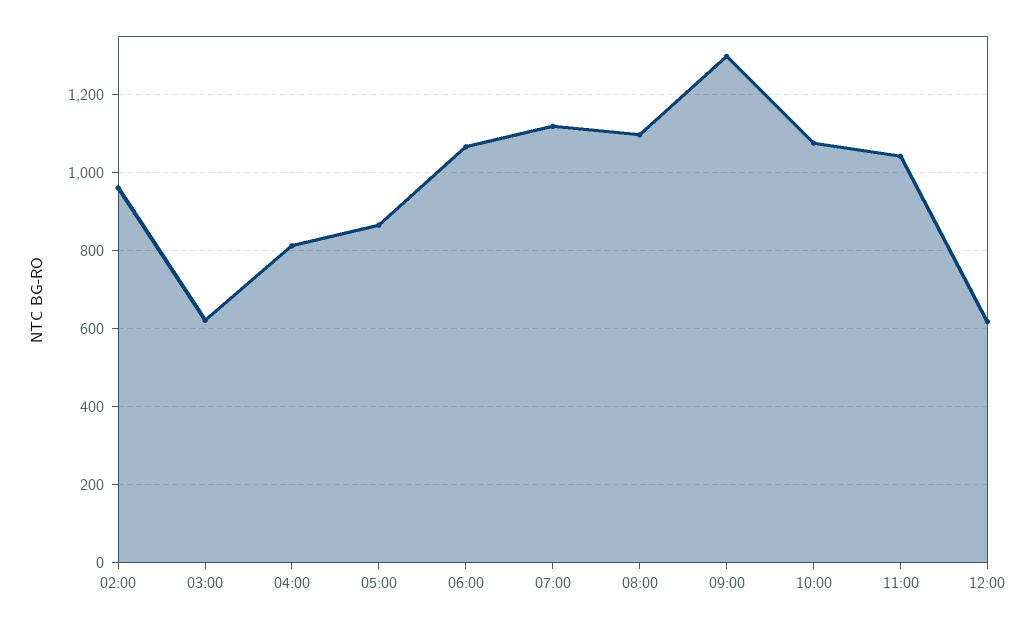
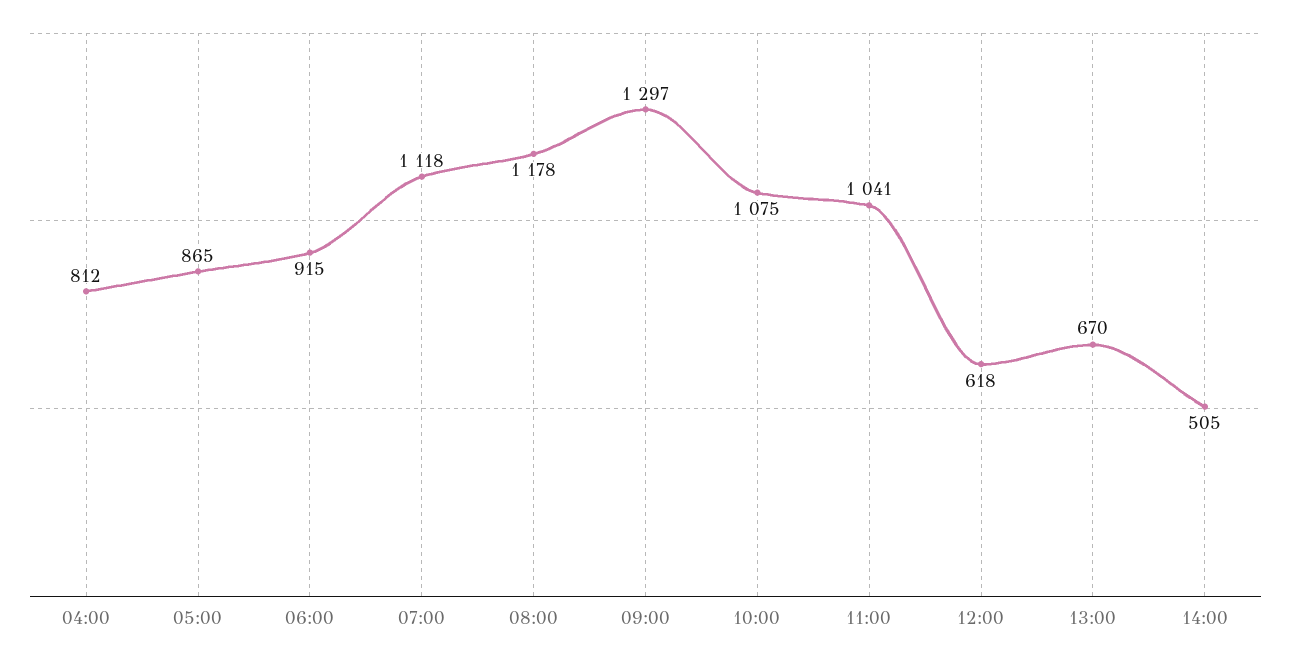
02:00: 960 -> none
03:00: 620 -> none
06:00: 1060 -> 915
08:00: 1100 -> 1178
13:00: none -> 670
14:00: none -> 505

